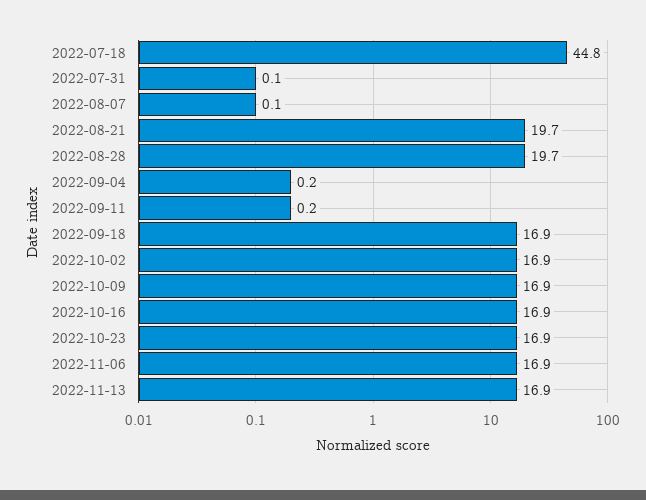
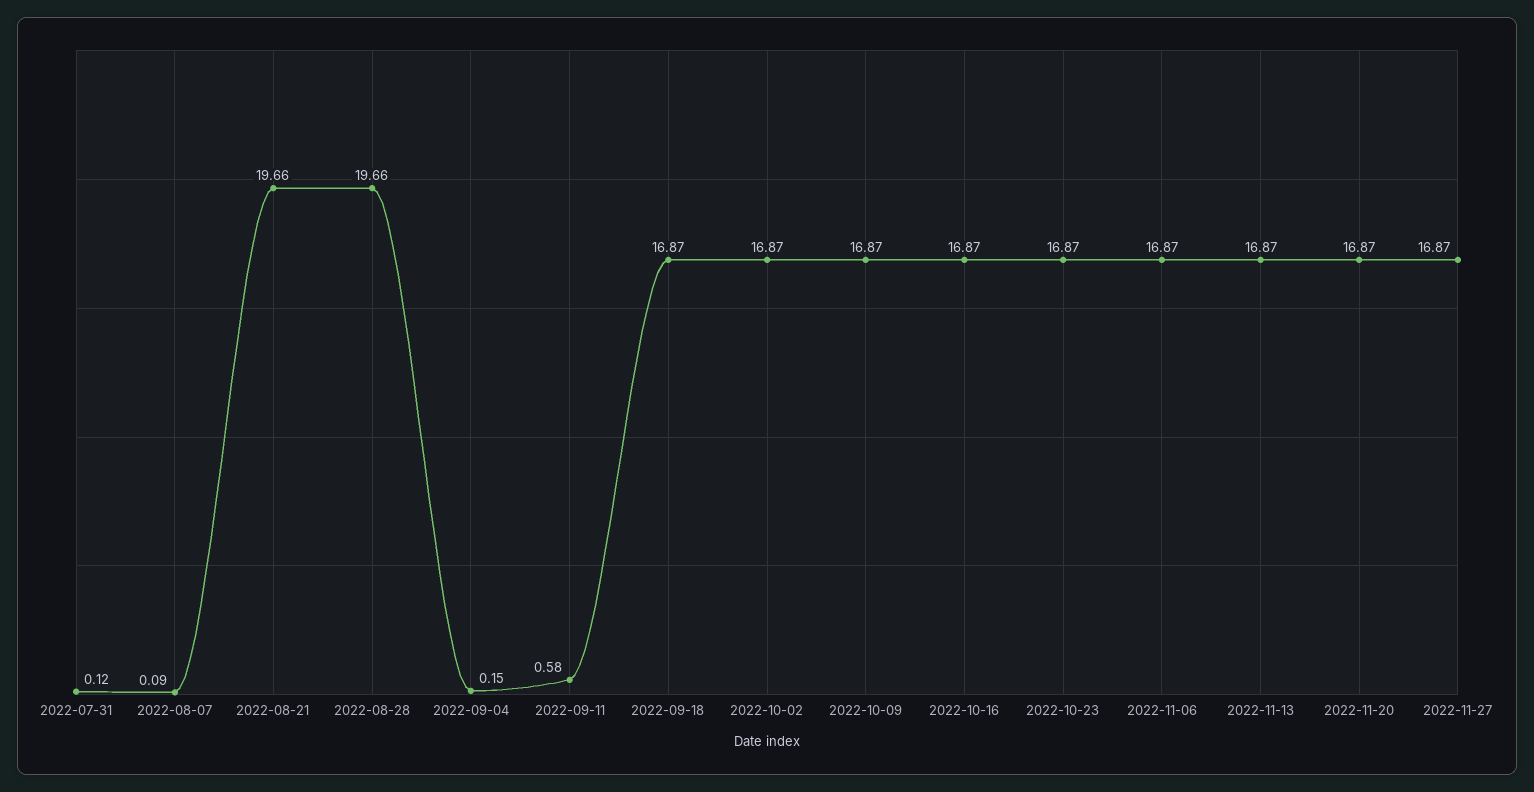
2022-07-18: 44.8 -> none
2022-09-11: 0.2 -> 0.58
2022-11-20: none -> 16.87
2022-11-27: none -> 16.87

